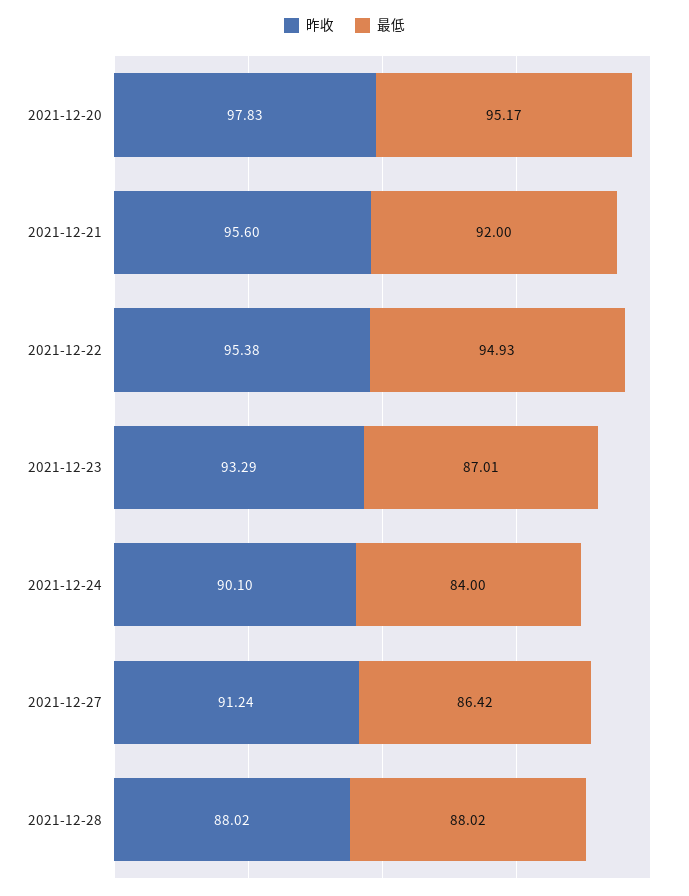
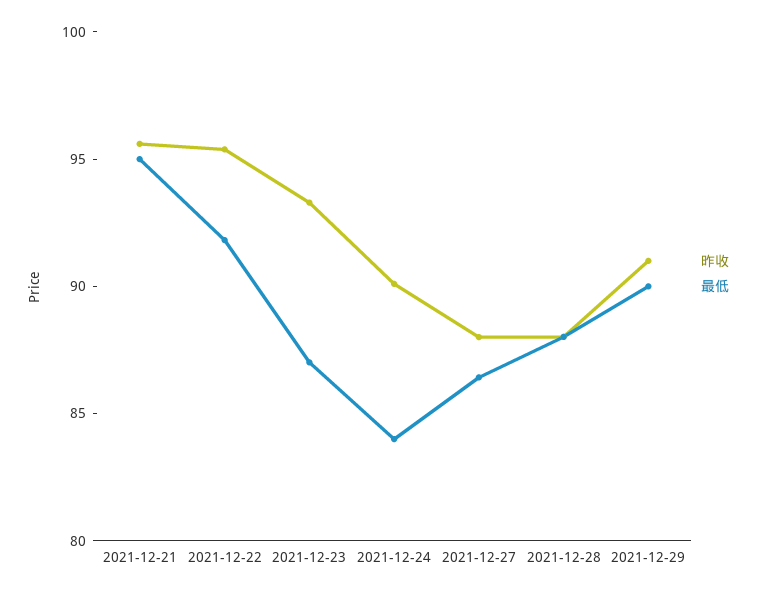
昨收, 2021-12-20: 97.83 -> none
最低, 2021-12-20: 95.17 -> none
最低, 2021-12-21: 92 -> 95
最低, 2021-12-22: 94.93 -> 92
昨收, 2021-12-27: 91.24 -> 88
昨收, 2021-12-29: none -> 91
最低, 2021-12-29: none -> 90

